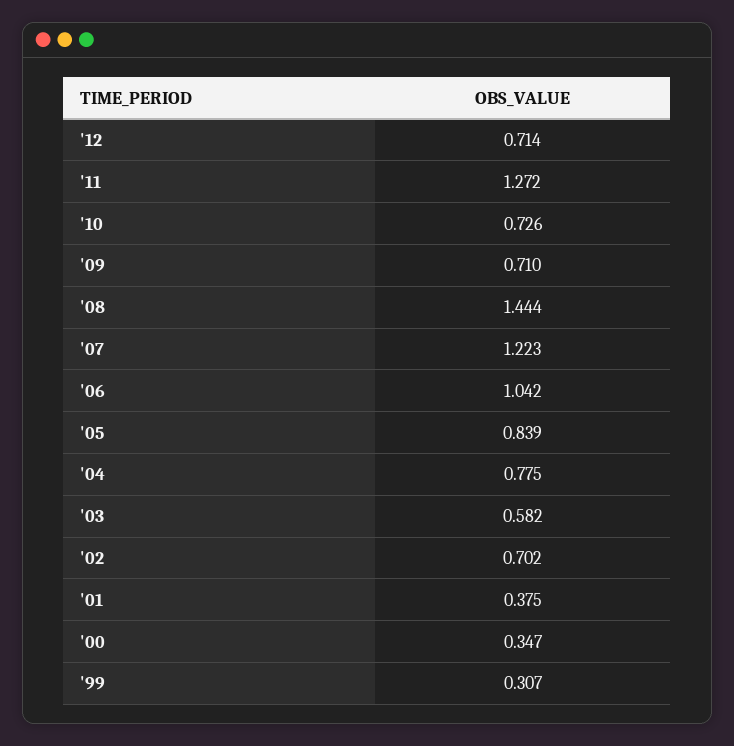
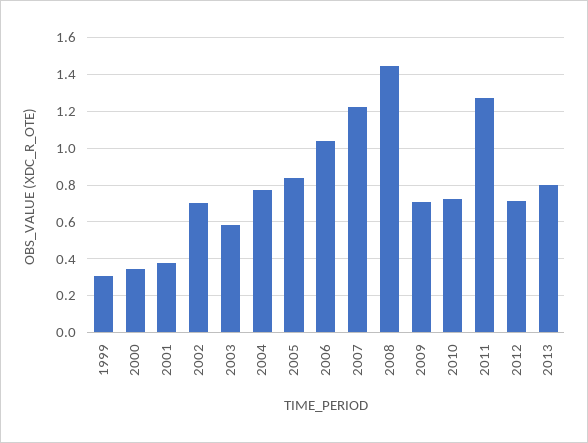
2013: none -> 0.8

